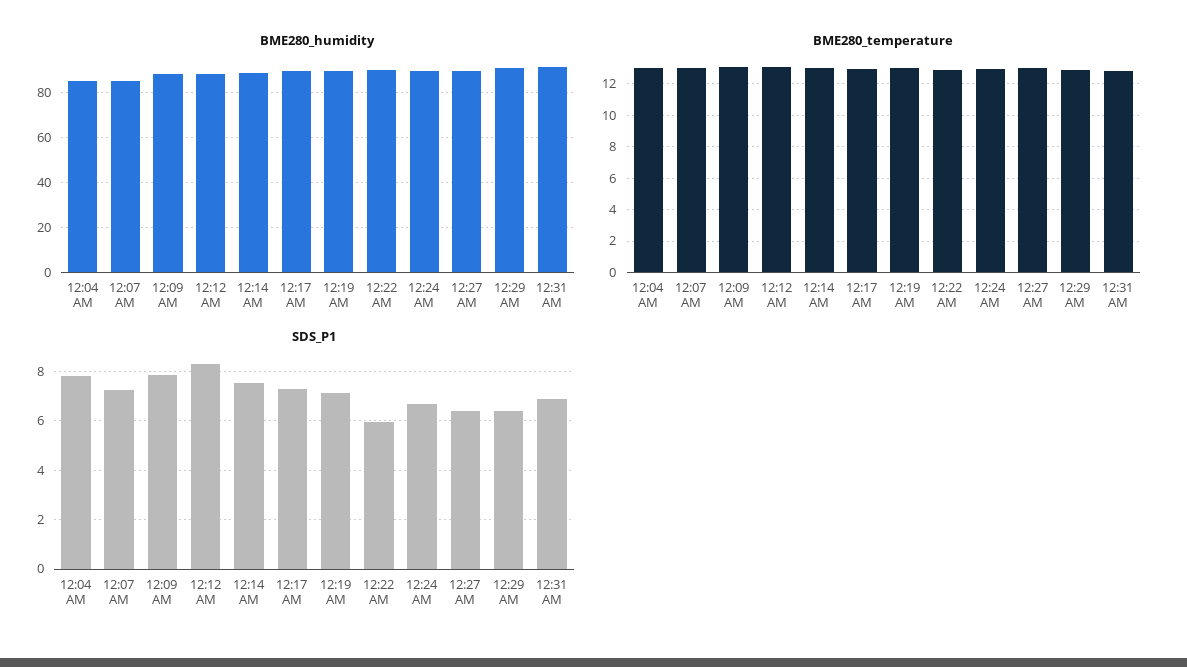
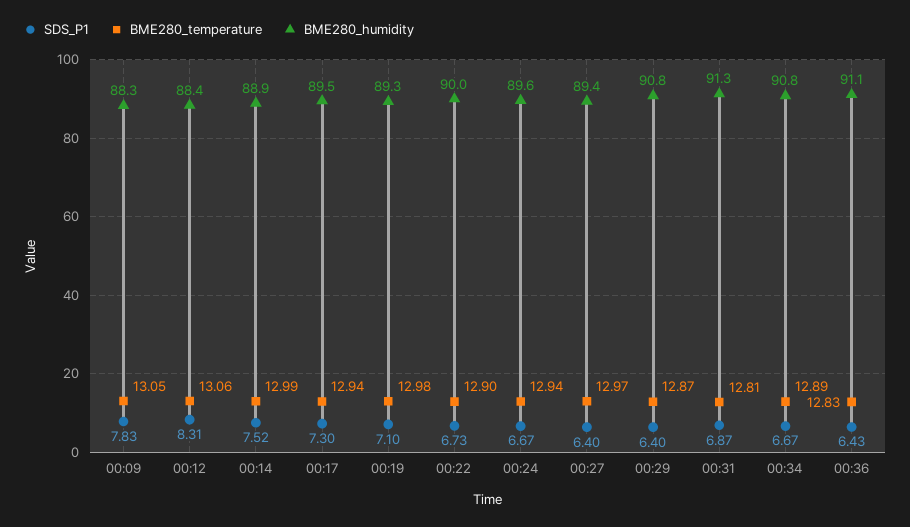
BME280_humidity, 12:04 AM: 85 -> none
BME280_humidity, 12:07 AM: 85 -> none
BME280_temperature, 12:04 AM: 13 -> none
BME280_temperature, 12:07 AM: 13 -> none
SDS_P1, 12:04 AM: 7.75 -> none
SDS_P1, 12:07 AM: 7.25 -> none
SDS_P1, 12:22 AM: 6 -> 6.73
SDS_P1, 00:34: none -> 6.67
BME280_temperature, 00:34: none -> 12.89
BME280_humidity, 00:34: none -> 90.8
SDS_P1, 00:36: none -> 6.43
BME280_temperature, 00:36: none -> 12.83
BME280_humidity, 00:36: none -> 91.1

